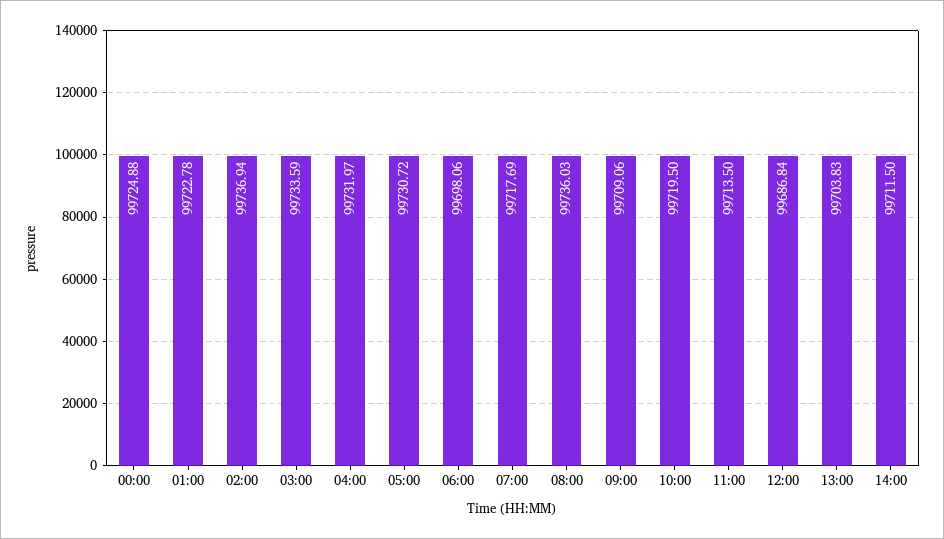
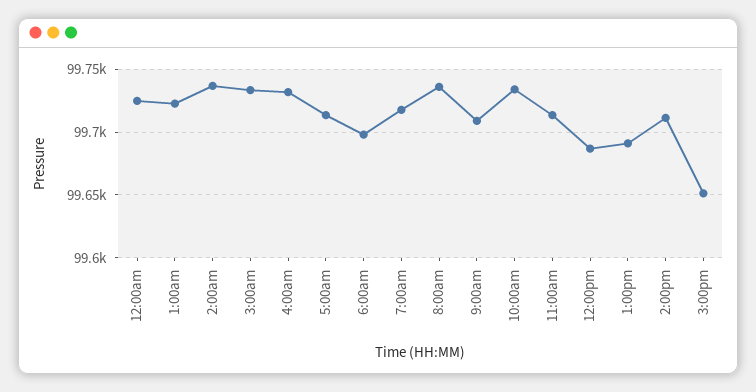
05:00: 99730.72 -> 99715
10:00: 99719.5 -> 99735
13:00: 99703.83 -> 99690
3:00pm: none -> 99650

